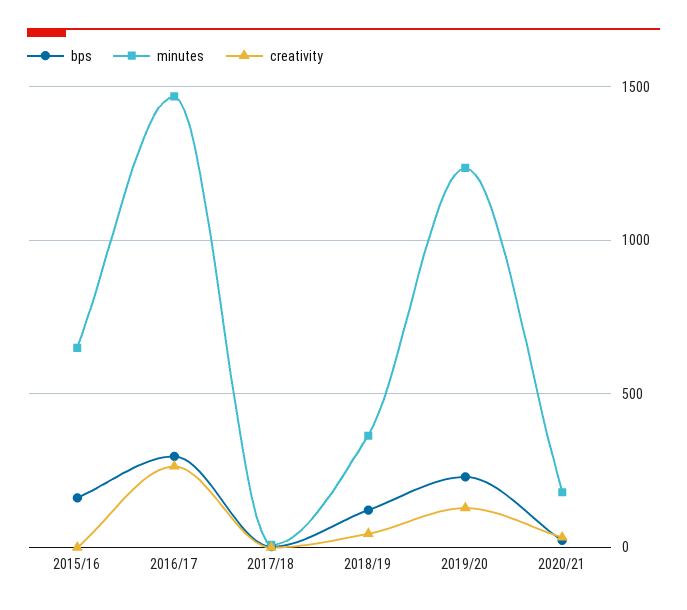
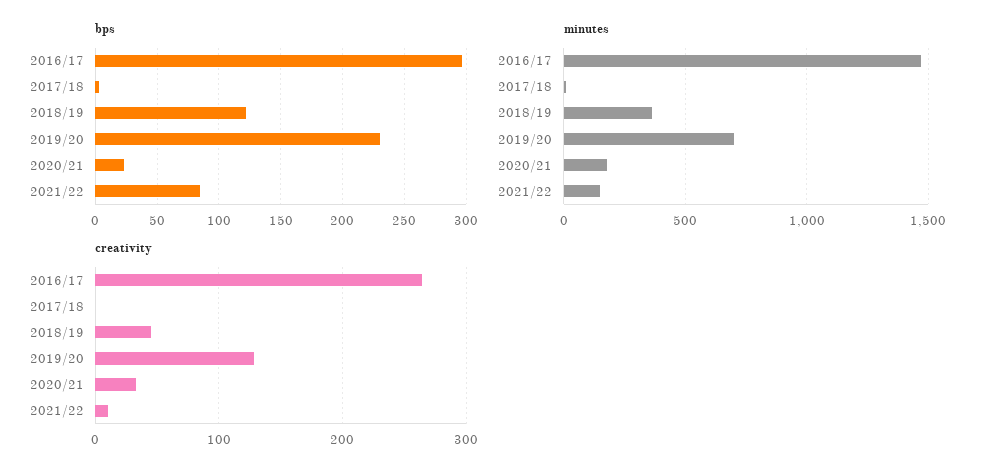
bps, 2015/16: 150 -> none
minutes, 2015/16: 650 -> none
creativity, 2015/16: 0 -> none
minutes, 2019/20: 1250 -> 700
bps, 2021/22: none -> 85
minutes, 2021/22: none -> 150
creativity, 2021/22: none -> 10

